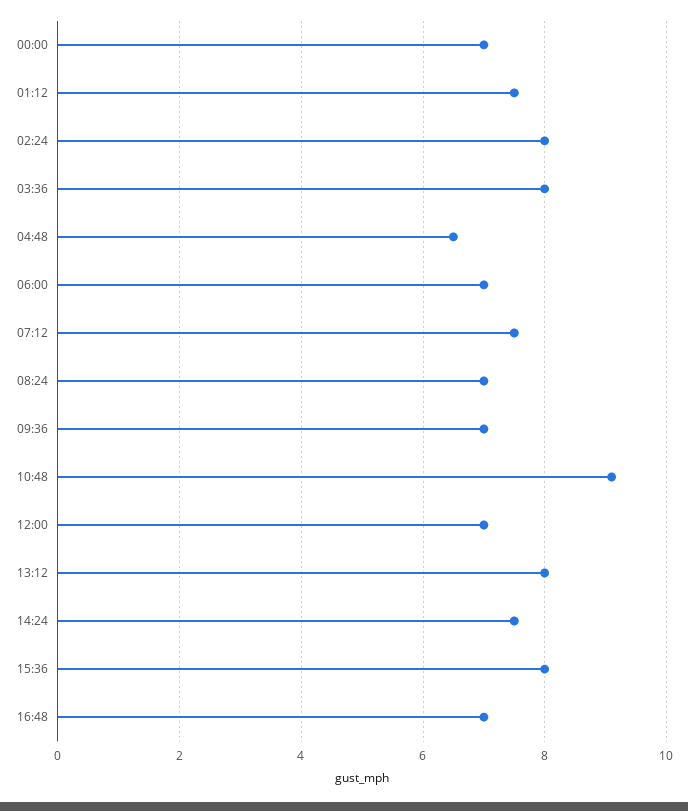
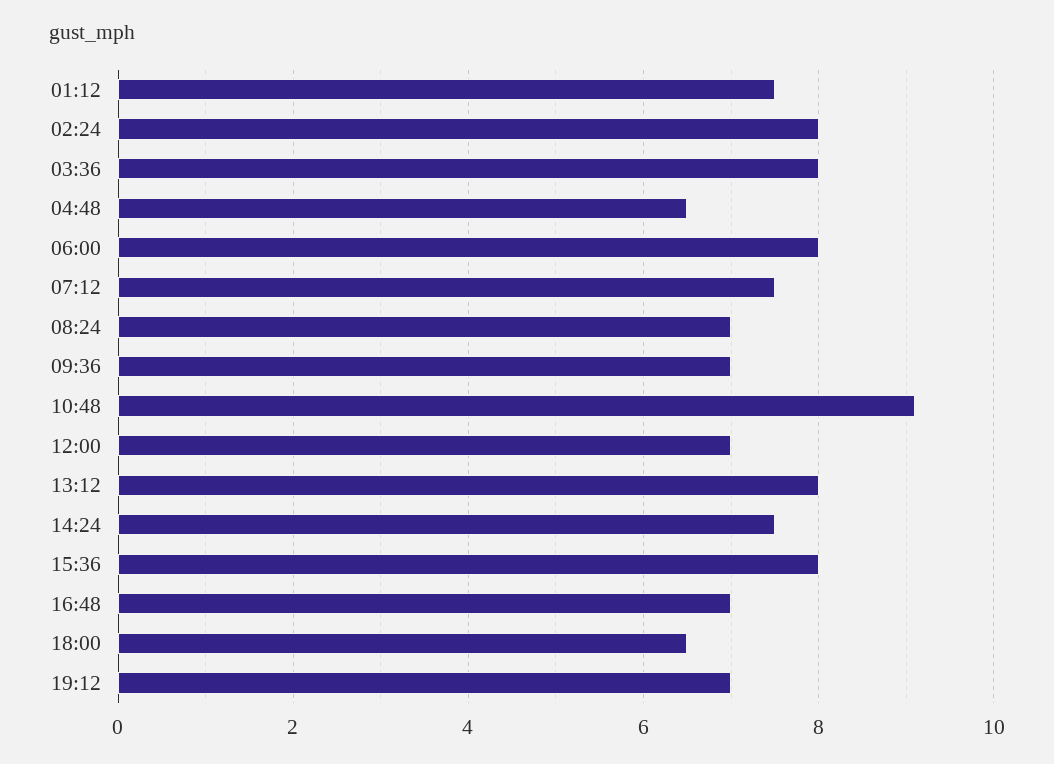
00:00: 7 -> none
06:00: 7 -> 8
18:00: none -> 6.5
19:12: none -> 7

